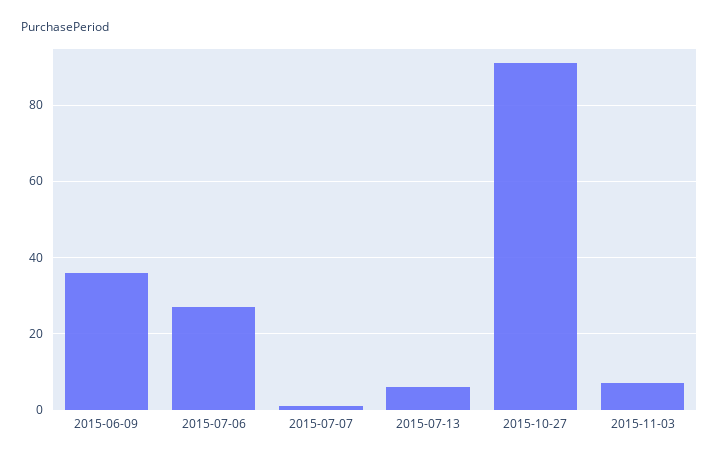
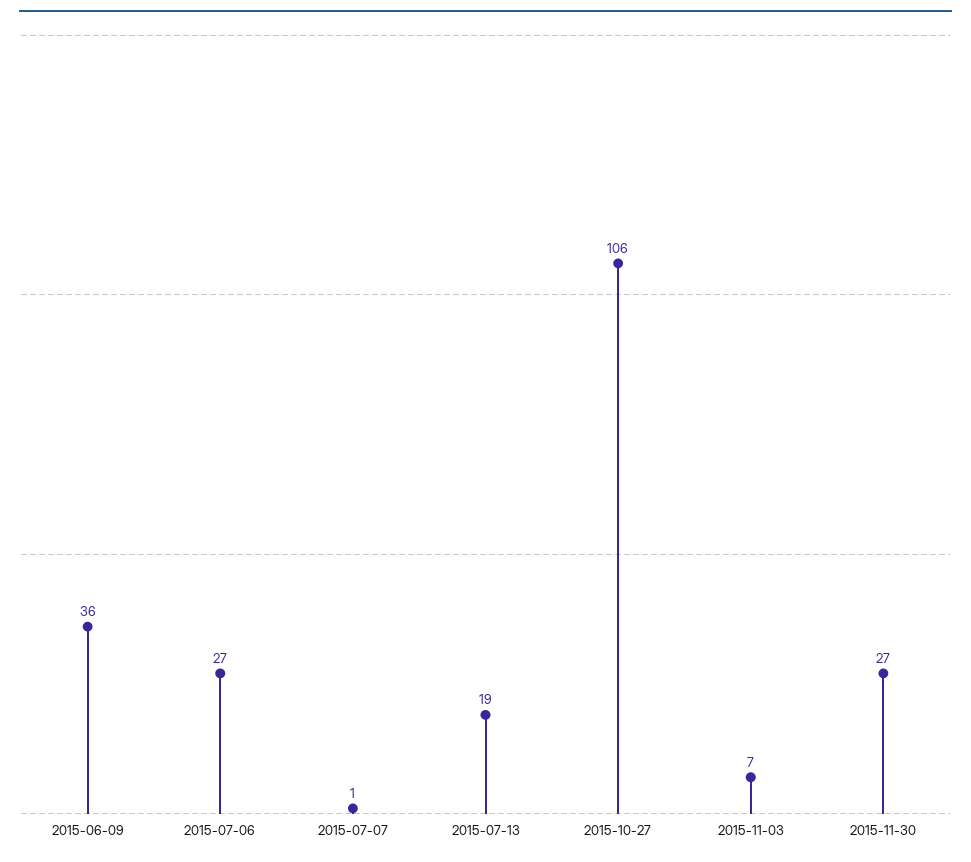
2015-07-13: 5 -> 19
2015-10-27: 90 -> 106
2015-11-30: none -> 27

